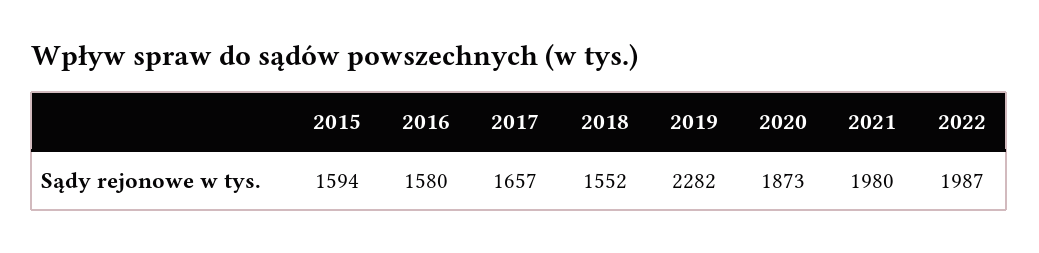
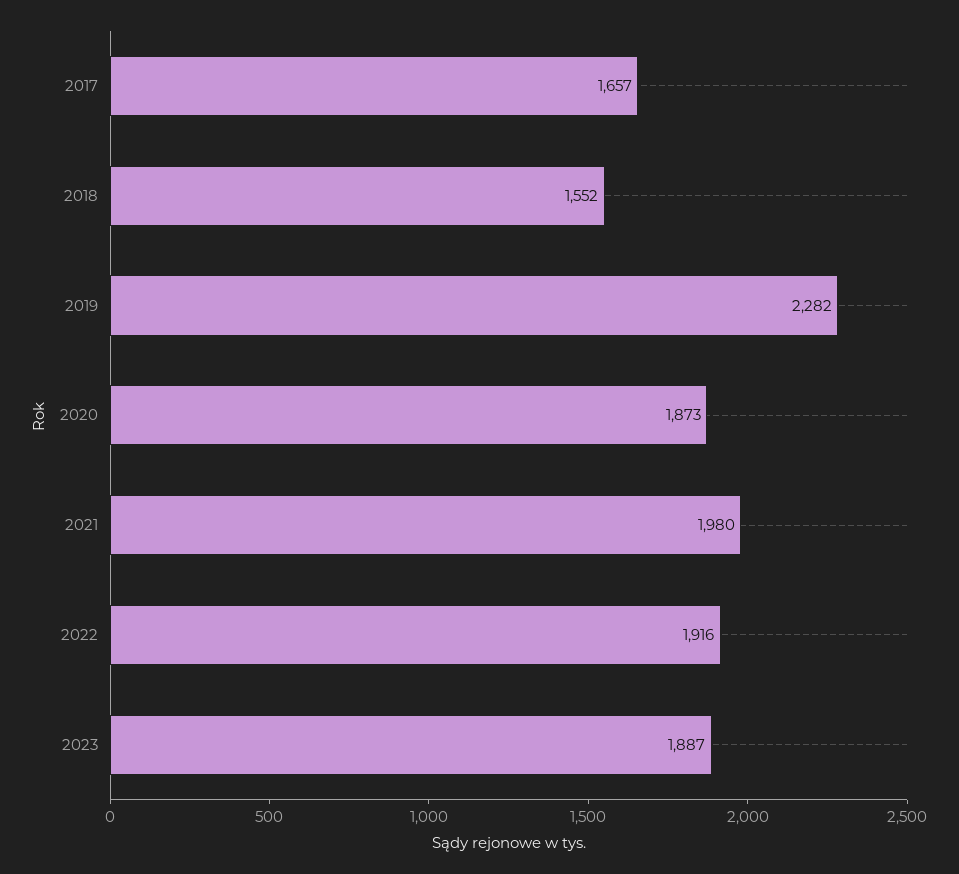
2015: 1594 -> none
2016: 1580 -> none
2022: 1987 -> 1916
2023: none -> 1887

